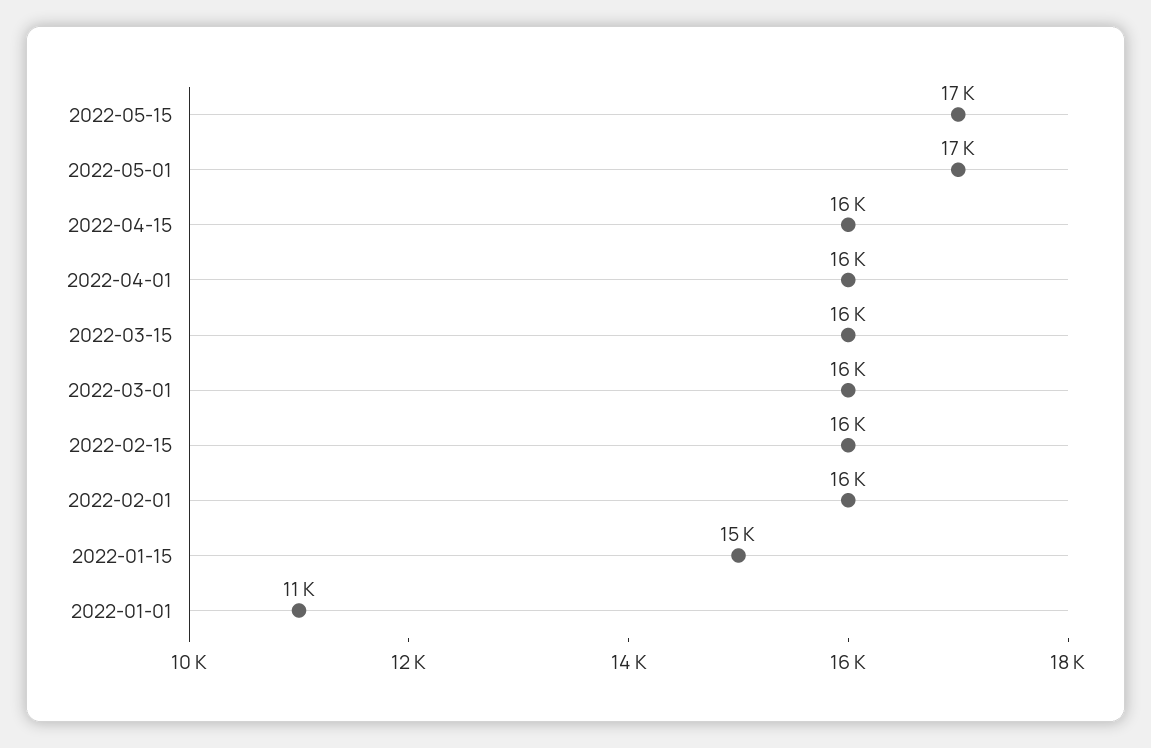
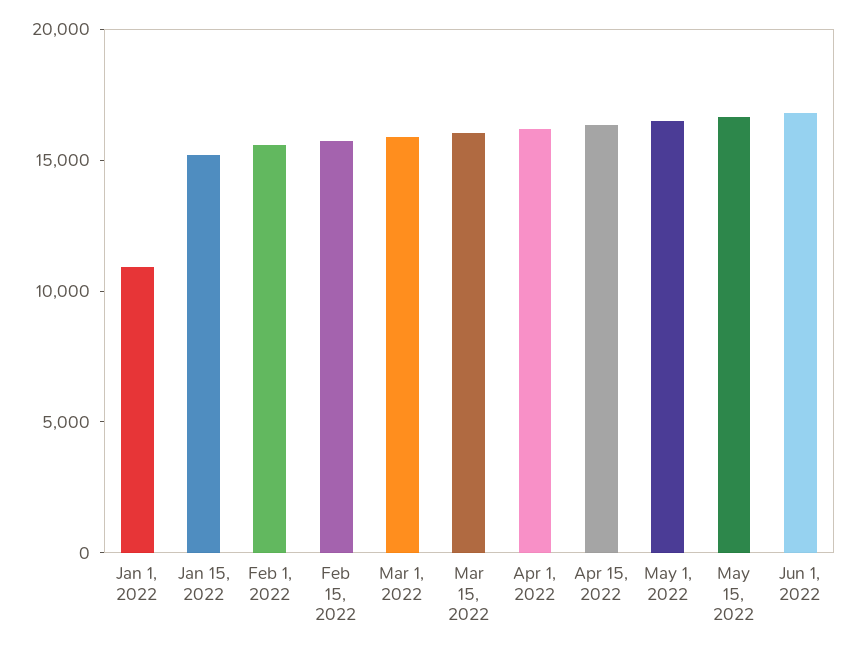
Jun 1, 2022: none -> 17000

